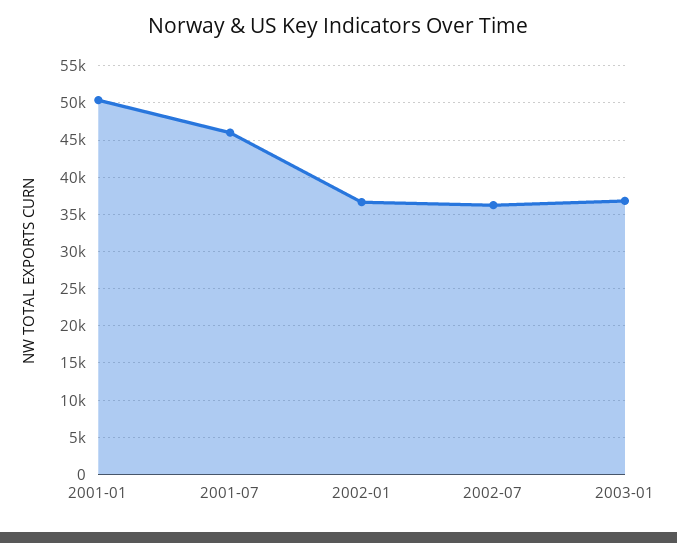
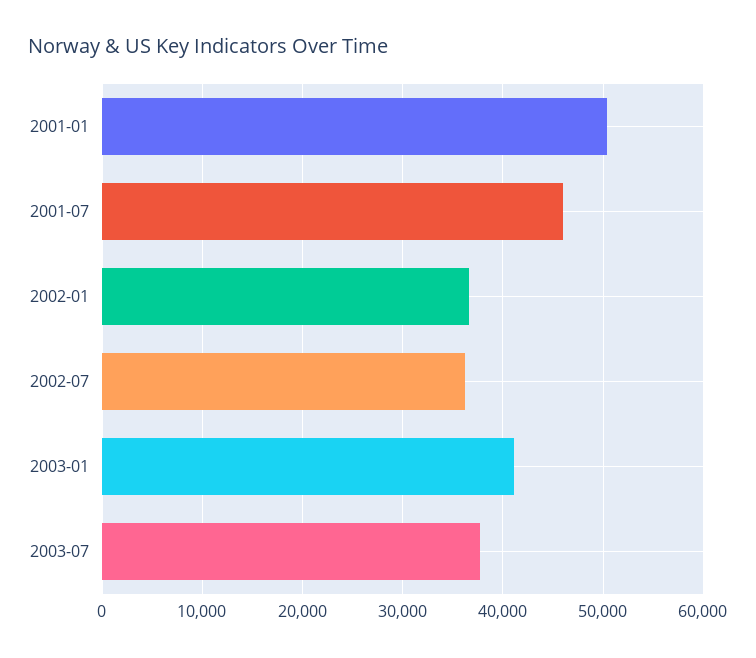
2003-01: 37000 -> 41000
2003-07: none -> 38000

